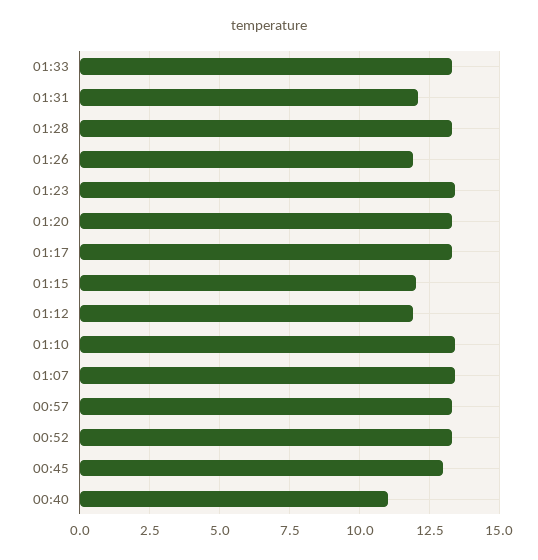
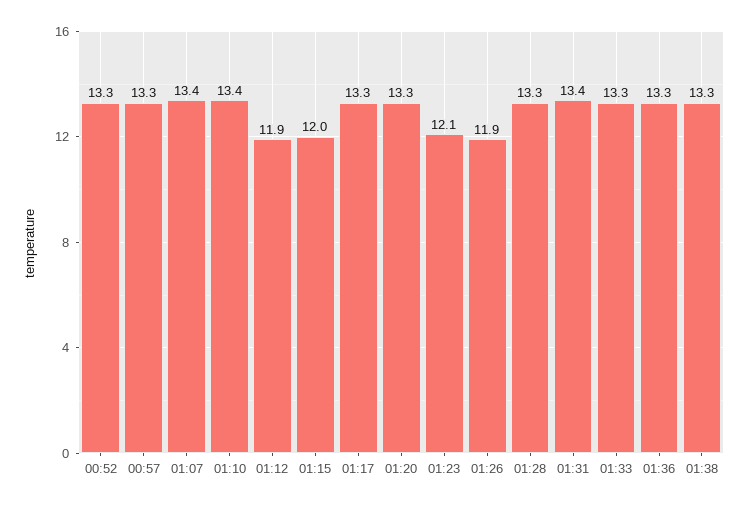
01:31: 12 -> 13.4
01:23: 13.5 -> 12.1
00:45: 13 -> none
00:40: 11 -> none
01:36: none -> 13.3
01:38: none -> 13.3

